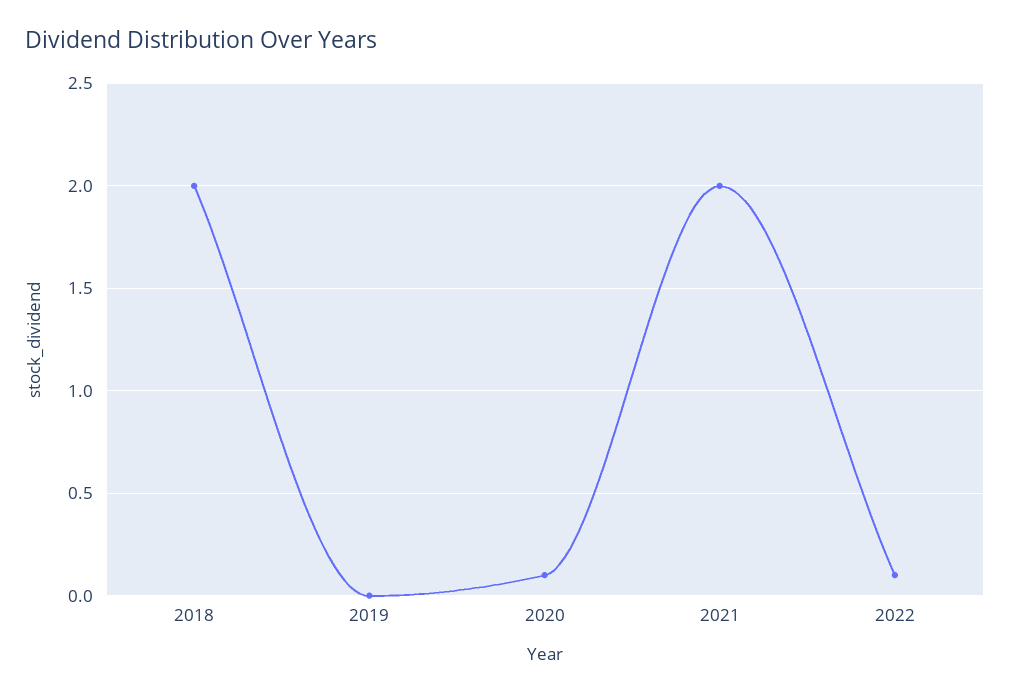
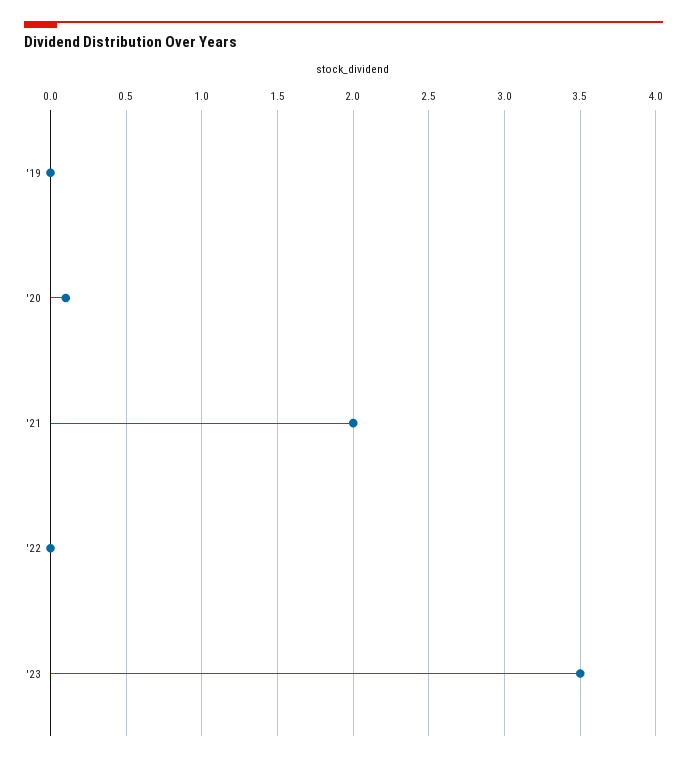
2018: 2 -> none
2022: 0.1 -> 0
'23: none -> 3.5

